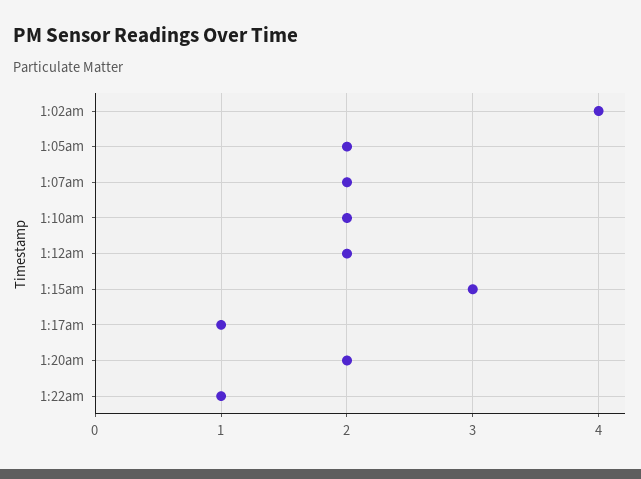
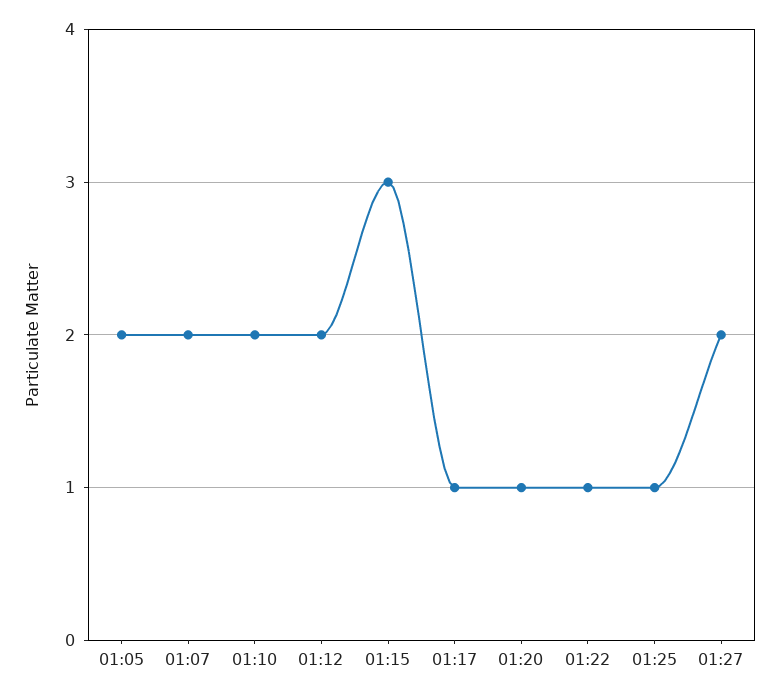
1:02am: 4 -> none
1:20am: 2 -> 1
01:25: none -> 1
01:27: none -> 2

